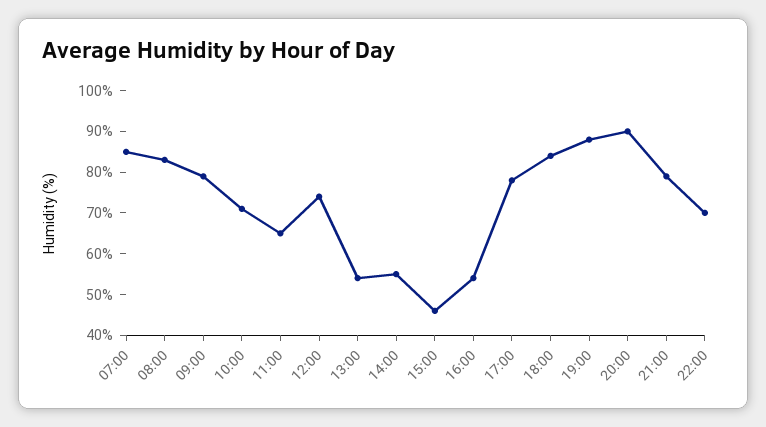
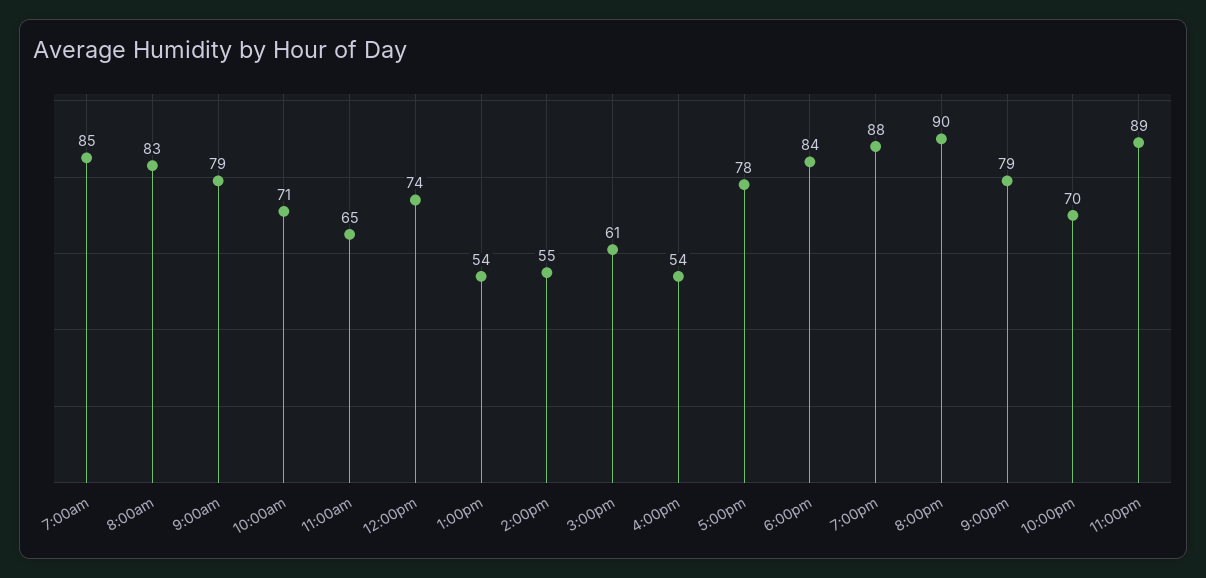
15:00: 45 -> 61
11:00pm: none -> 89

